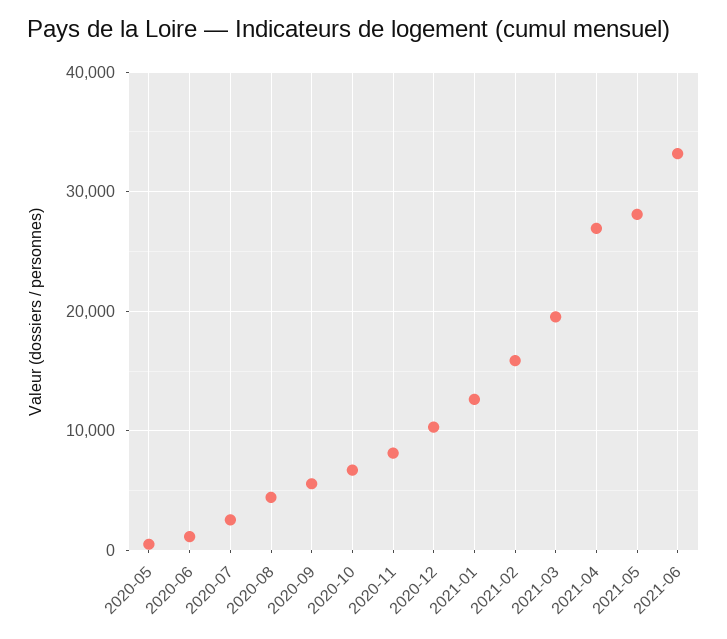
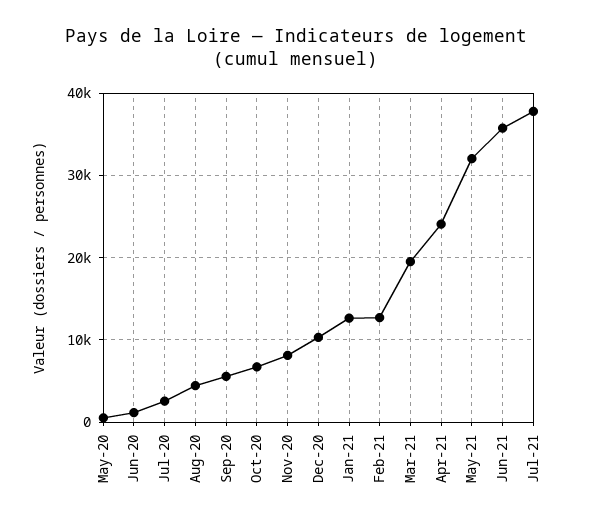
2021-02: 16000 -> 13000
2021-04: 27000 -> 24000
2021-05: 28000 -> 32000
2021-06: 33000 -> 36000
Jul-21: none -> 38000

